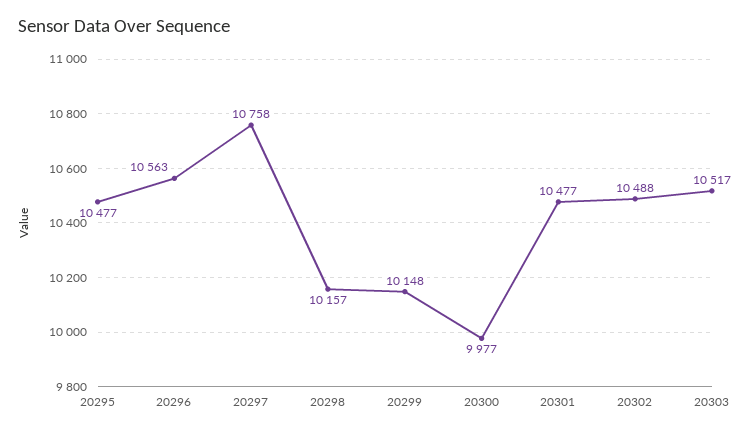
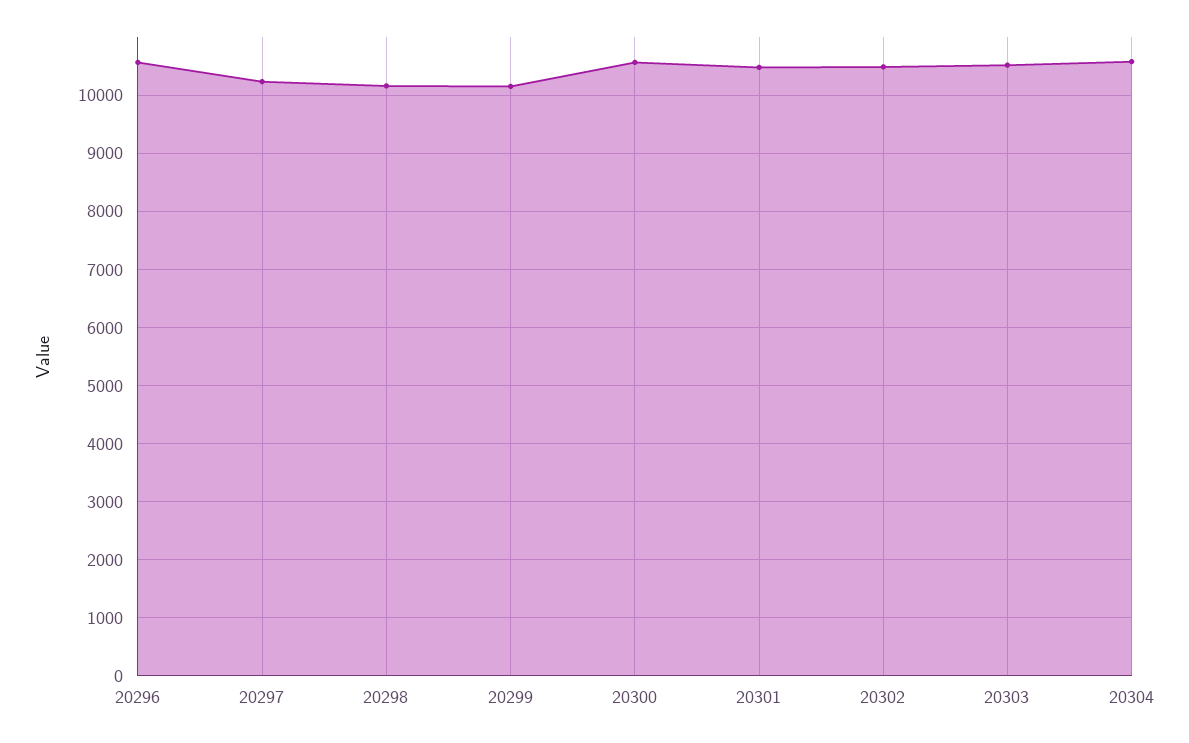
20295: 10477 -> none
20297: 10758 -> 10200
20300: 9977 -> 10600
20304: none -> 10600

